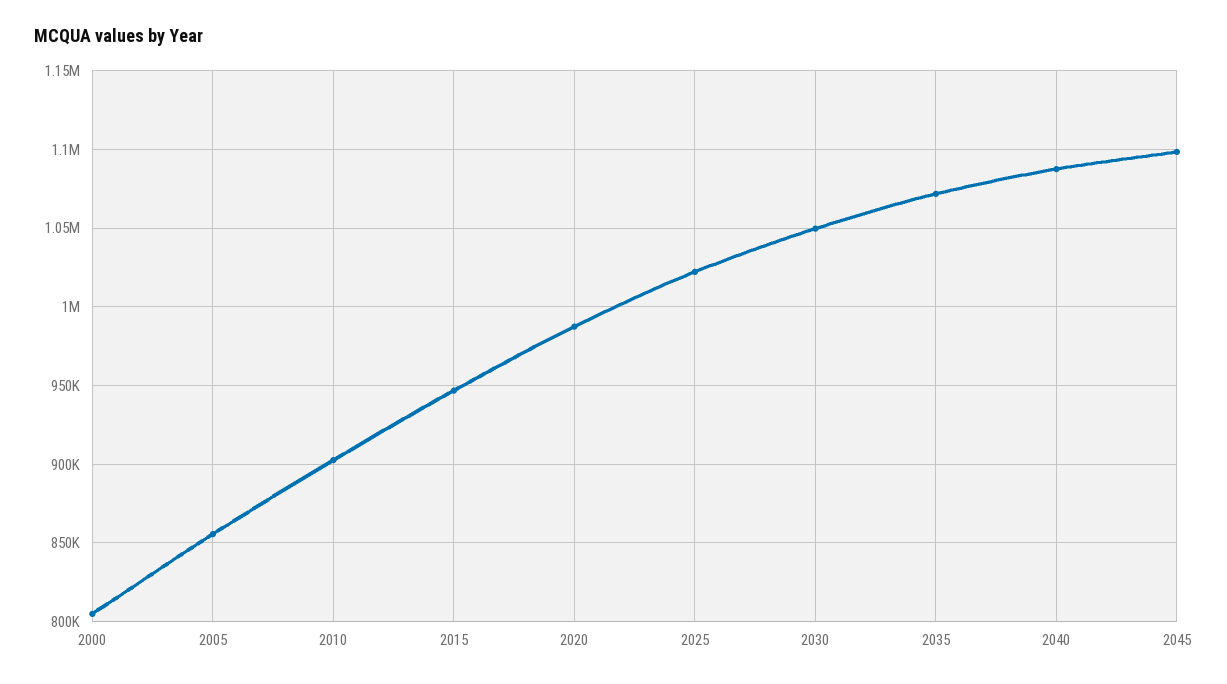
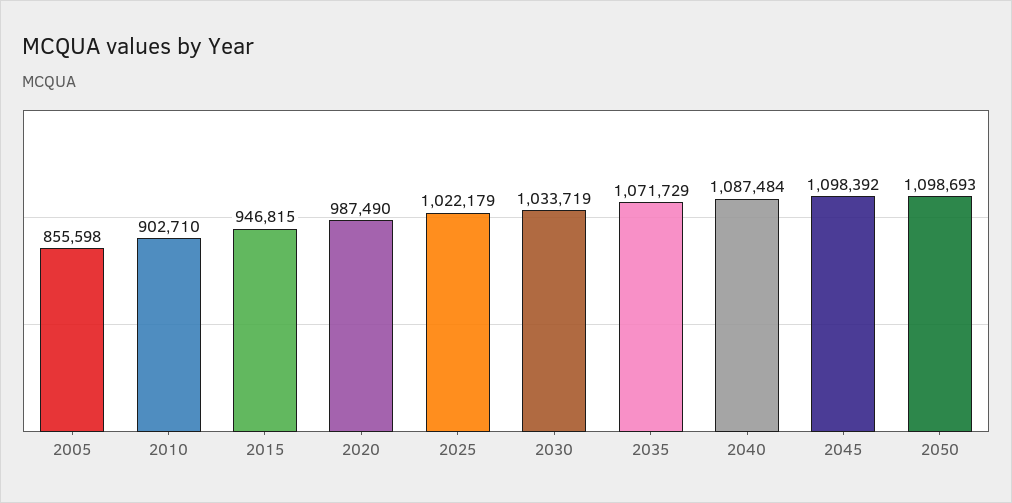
2000: 805000 -> none
2030: 1050000 -> 1033719
2050: none -> 1098693

